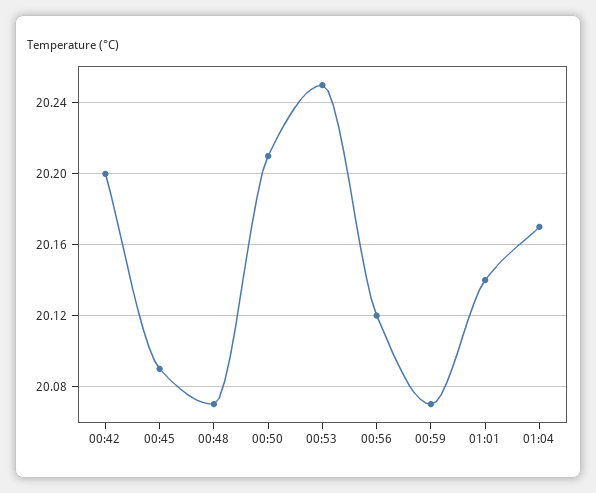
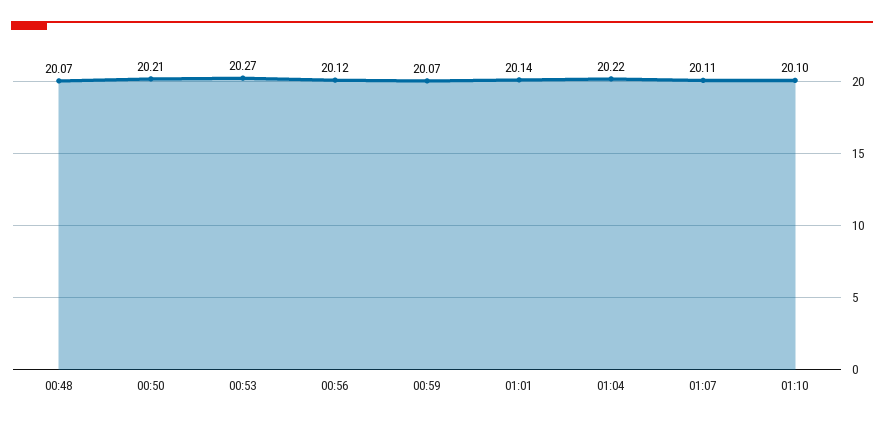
00:42: 20.2 -> none
00:45: 20.09 -> none
00:53: 20.25 -> 20.27
01:04: 20.17 -> 20.22
01:07: none -> 20.11
01:10: none -> 20.1

